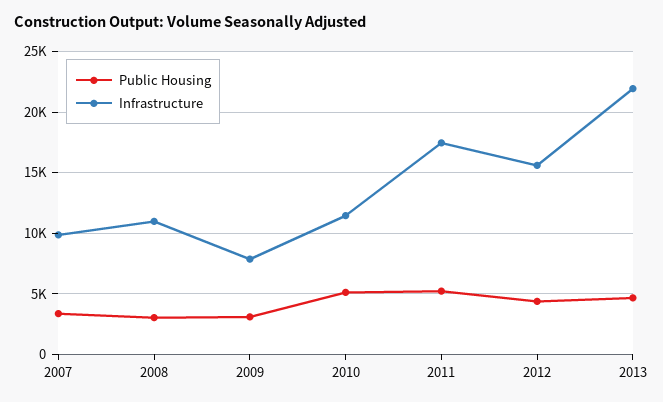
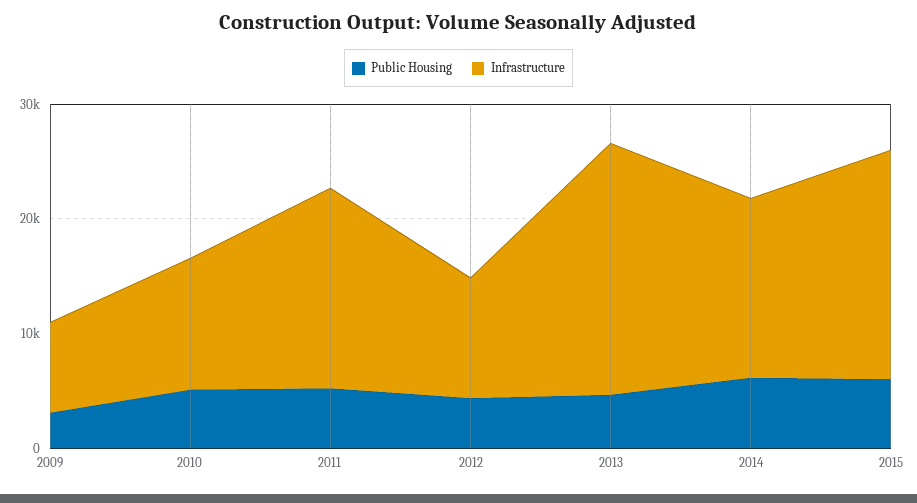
Public Housing, 2007: 3500 -> none
Infrastructure, 2007: 10000 -> none
Public Housing, 2008: 3000 -> none
Infrastructure, 2008: 11000 -> none
Infrastructure, 2012: 15500 -> 10000
Public Housing, 2014: none -> 6000
Infrastructure, 2014: none -> 16000
Public Housing, 2015: none -> 6000
Infrastructure, 2015: none -> 20000

